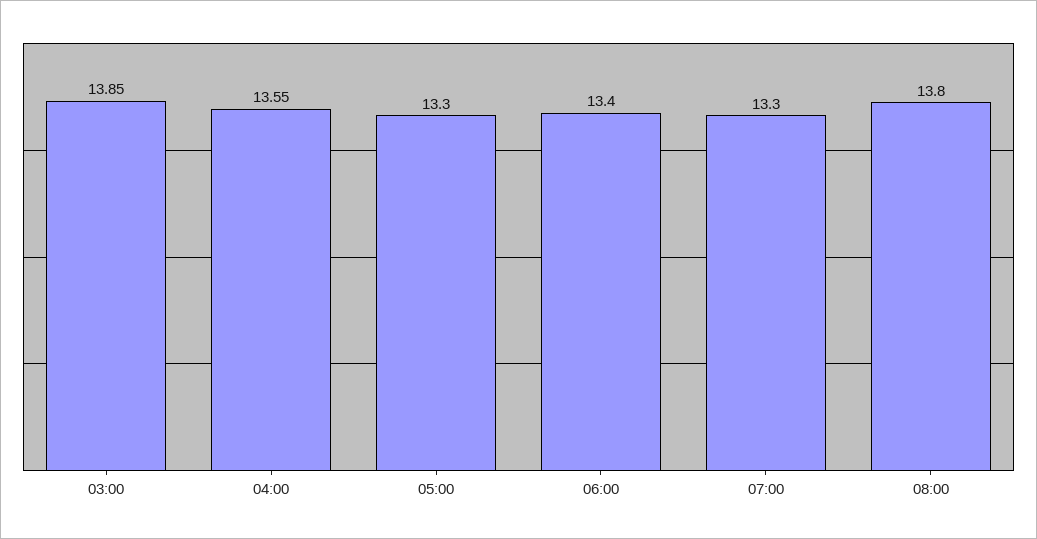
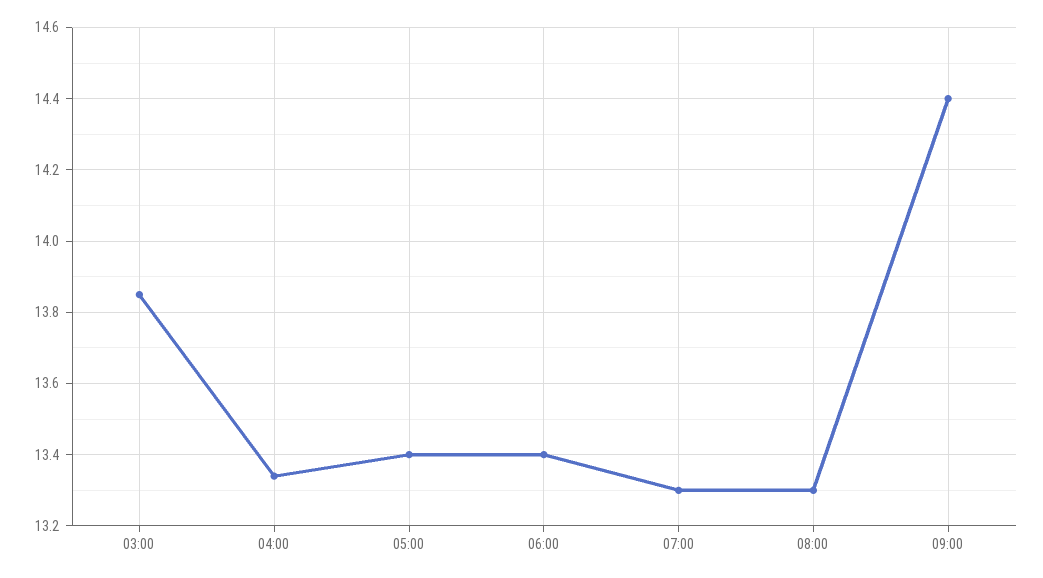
04:00: 13.55 -> 13.35
05:00: 13.3 -> 13.4
08:00: 13.8 -> 13.3
09:00: none -> 14.4

